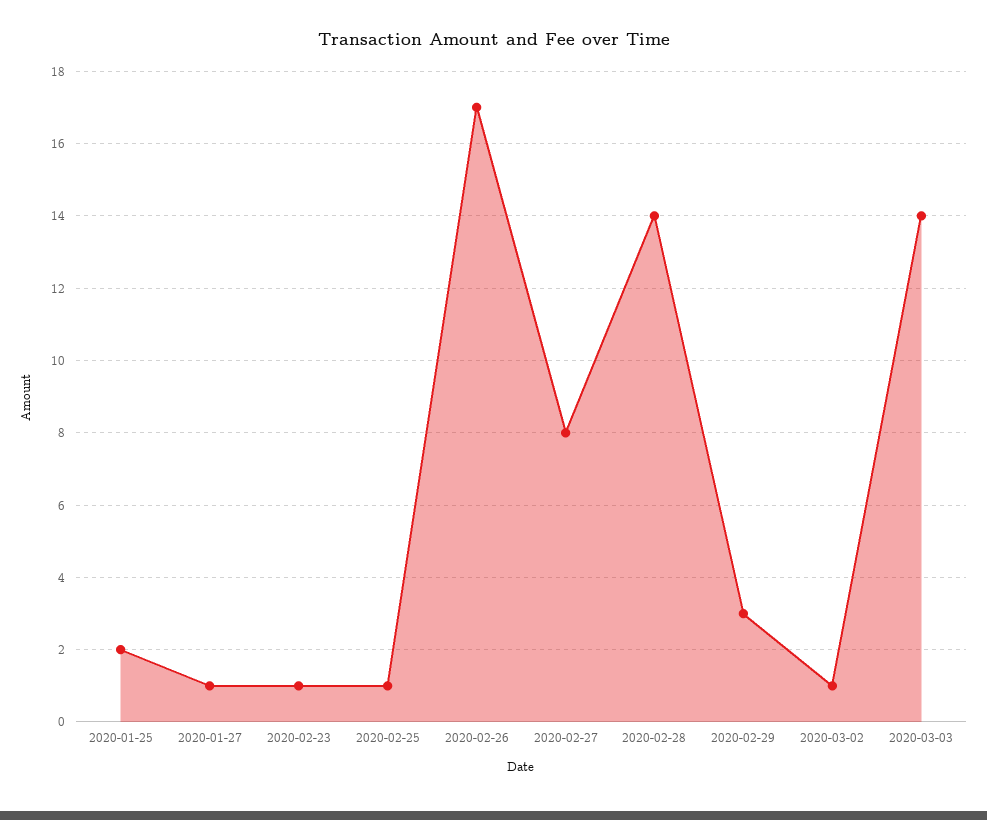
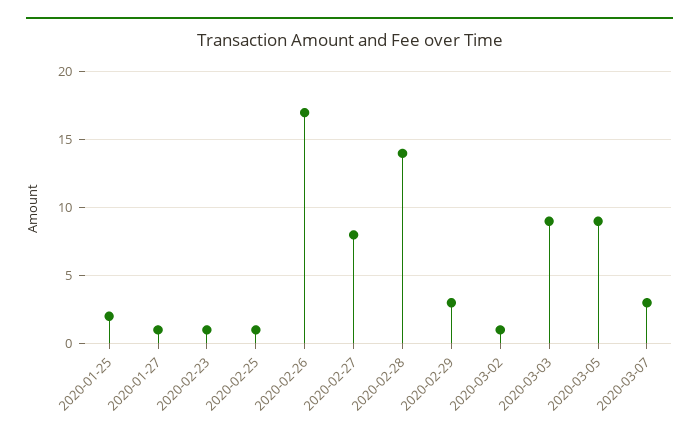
2020-03-03: 14 -> 9
2020-03-05: none -> 9
2020-03-07: none -> 3

